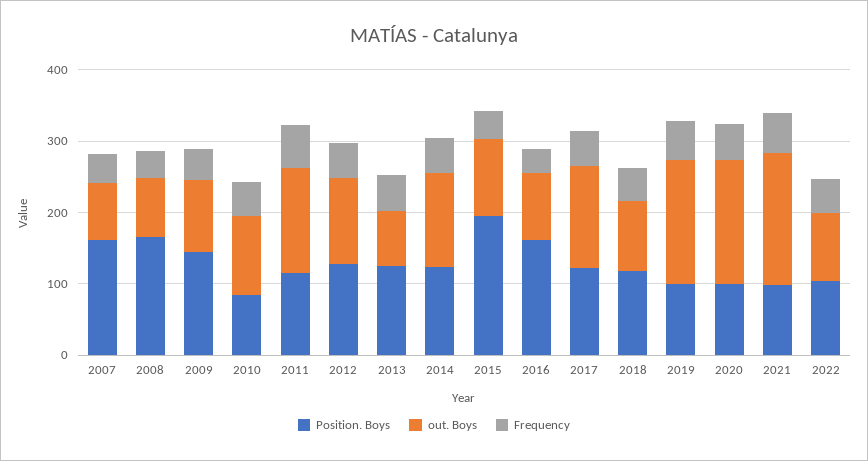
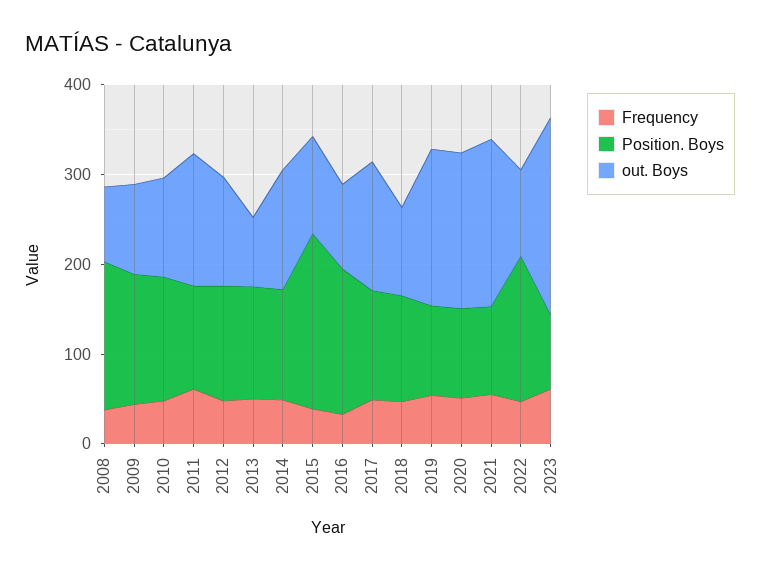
Position. Boys, 2007: 160 -> none
out. Boys, 2007: 80 -> none
Frequency, 2007: 40 -> none
Position. Boys, 2010: 80 -> 140
Position. Boys, 2022: 100 -> 160
Frequency, 2023: none -> 60
Position. Boys, 2023: none -> 80
out. Boys, 2023: none -> 220

